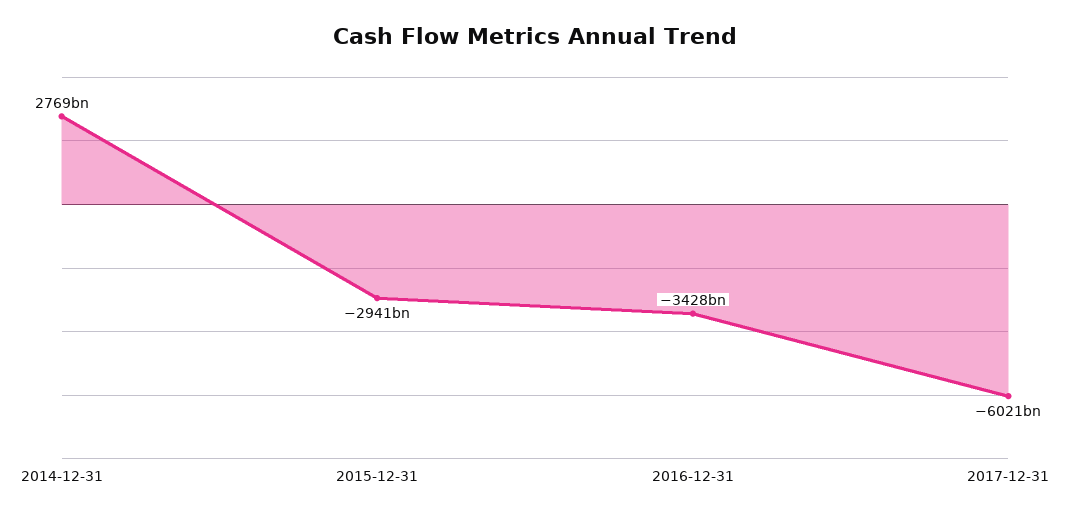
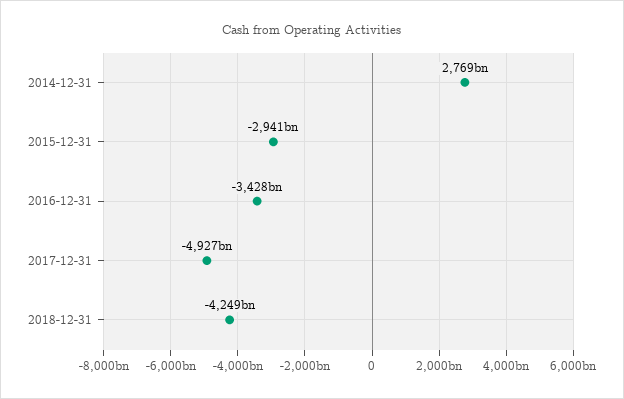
2017-12-31: -6021000000000 -> -4927000000000
2018-12-31: none -> -4249000000000

